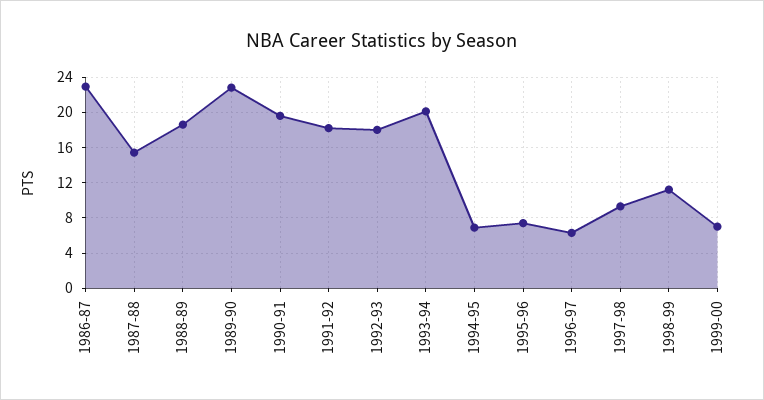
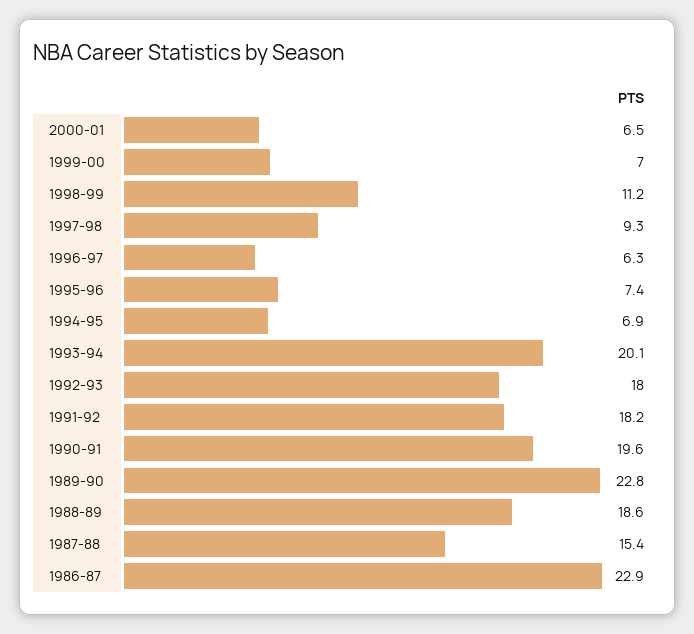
2000-01: none -> 6.5

